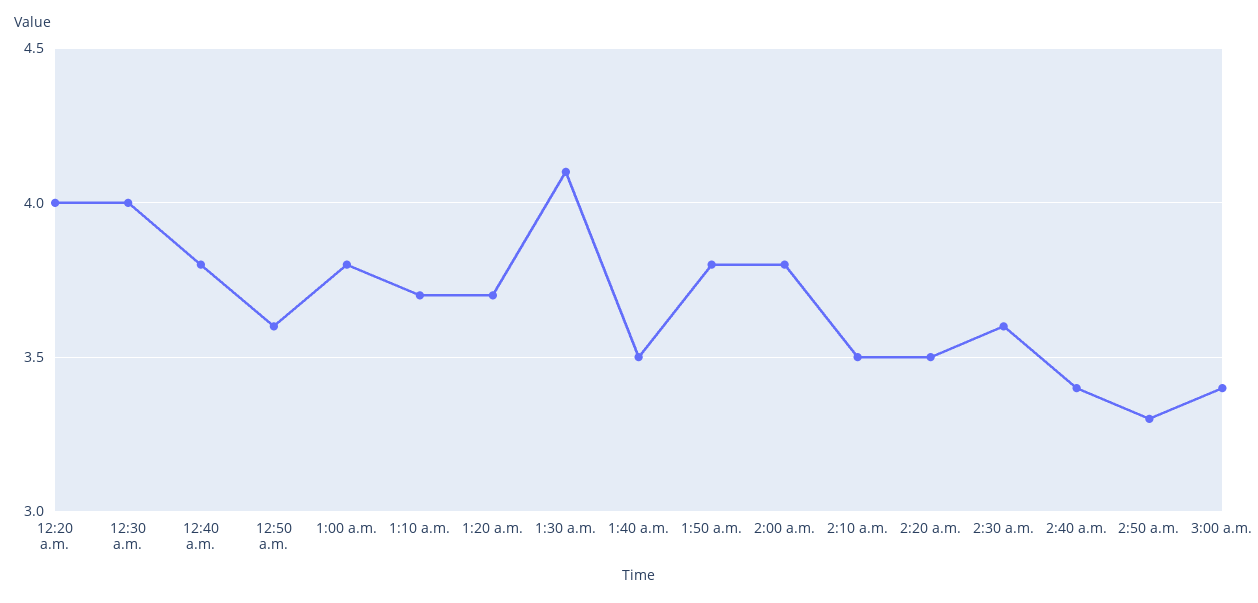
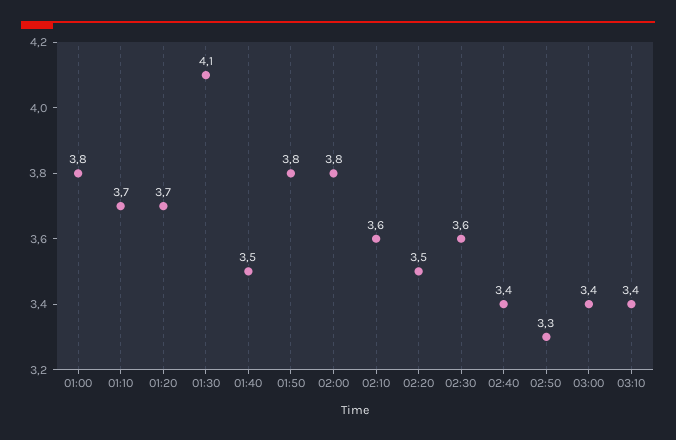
12:20 a.m.: 4 -> none
12:30 a.m.: 4 -> none
12:40 a.m.: 3.8 -> none
12:50 a.m.: 3.6 -> none
2:10 a.m.: 3.5 -> 3.6
03:10: none -> 3.4

